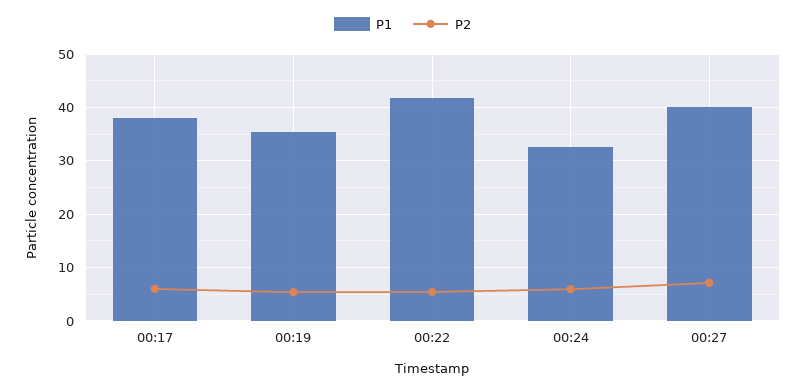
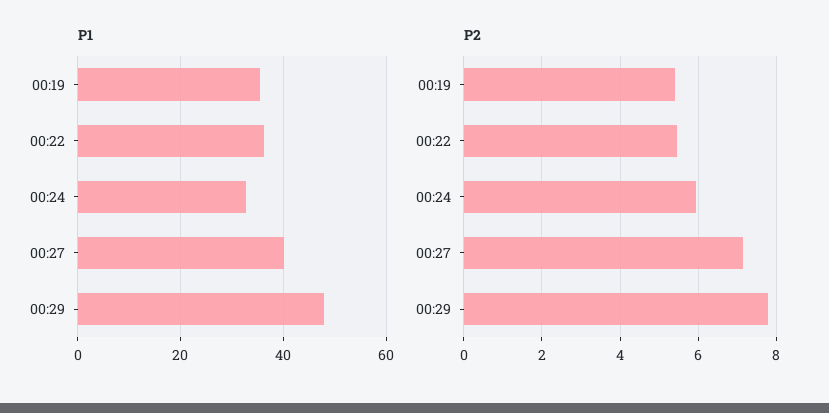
P1, 00:17: 38 -> none
P2, 00:17: 6 -> none
P1, 00:22: 42 -> 36
P1, 00:29: none -> 48
P2, 00:29: none -> 7.8

